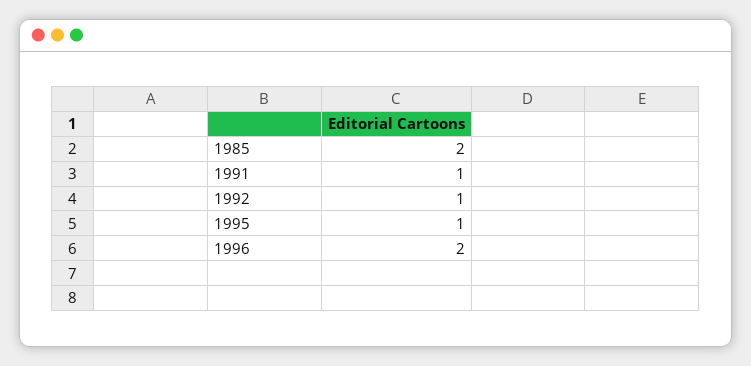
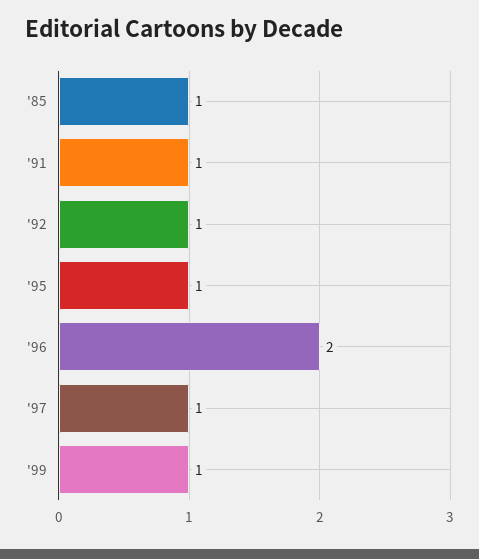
1985: 2 -> 1
'97: none -> 1
'99: none -> 1

